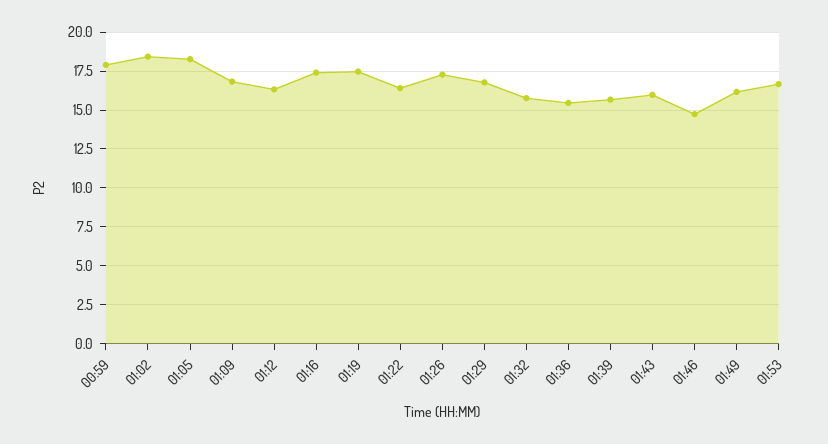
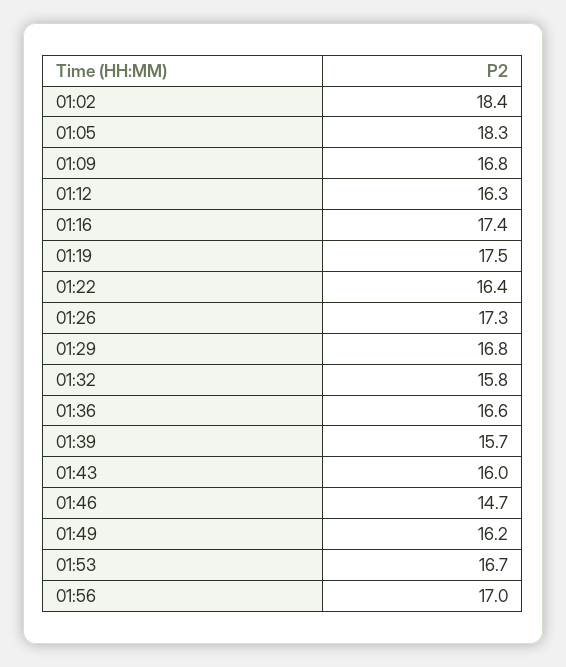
00:59: 18 -> none
01:36: 15.5 -> 16.6
01:56: none -> 17

